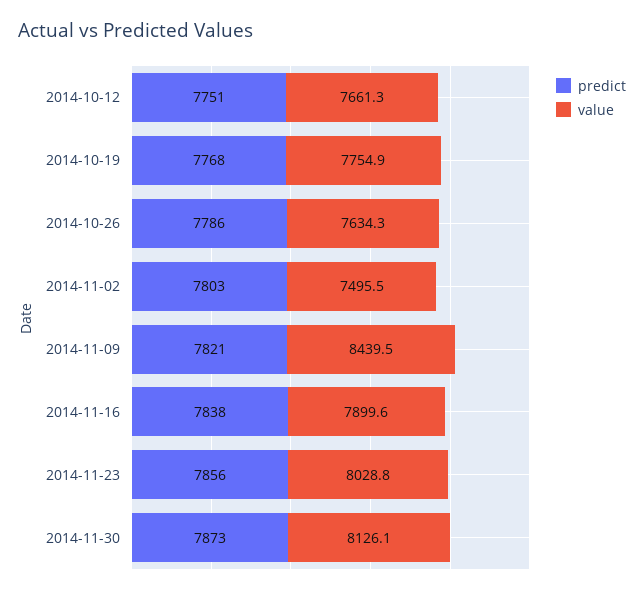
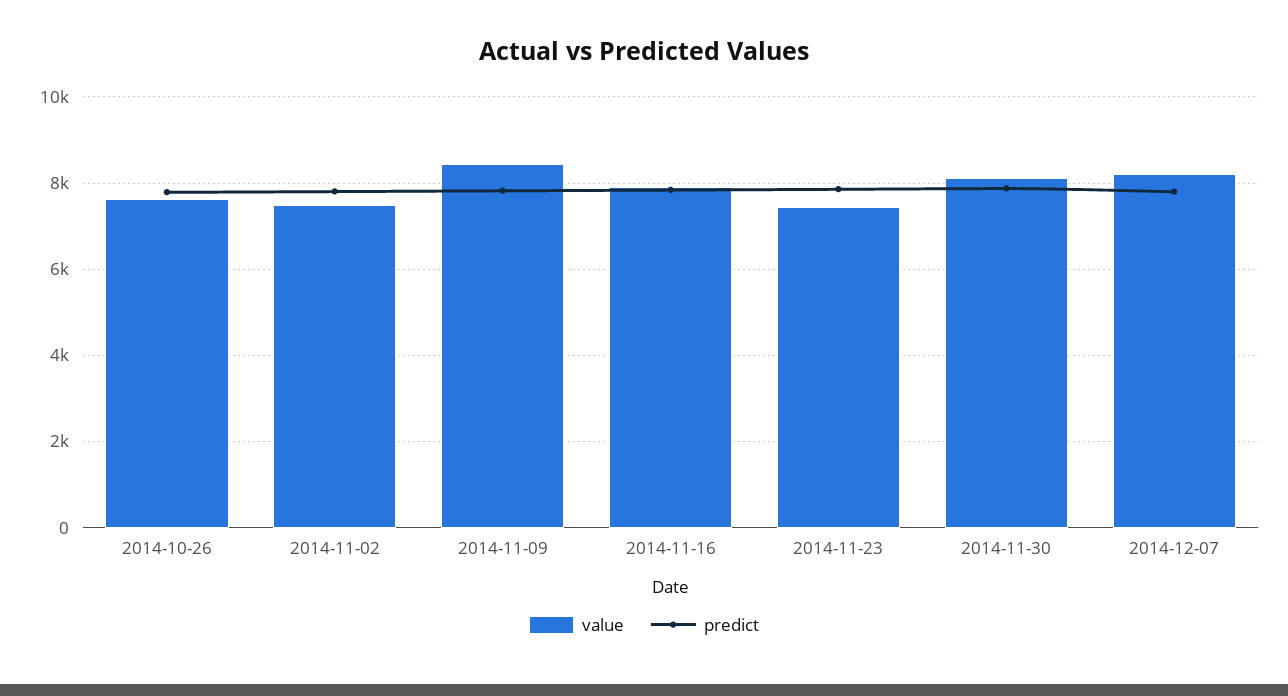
predict, 2014-10-12: 7751 -> none
value, 2014-10-12: 7661.3 -> none
predict, 2014-10-19: 7768 -> none
value, 2014-10-19: 7754.9 -> none
value, 2014-11-23: 8028.8 -> 7400
value, 2014-12-07: none -> 8200
predict, 2014-12-07: none -> 7800

